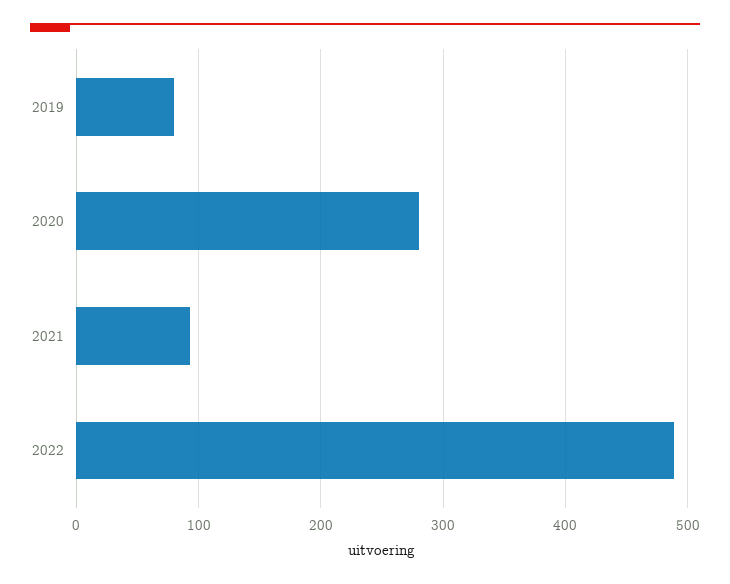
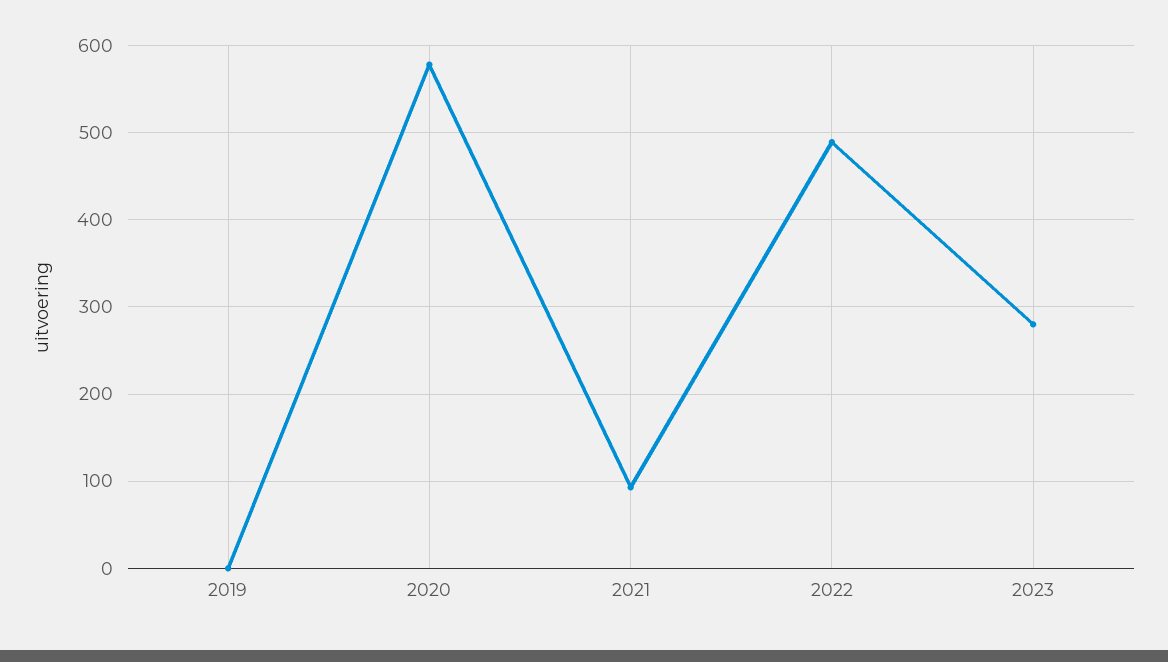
2019: 80 -> 0
2020: 280 -> 580
2023: none -> 280

